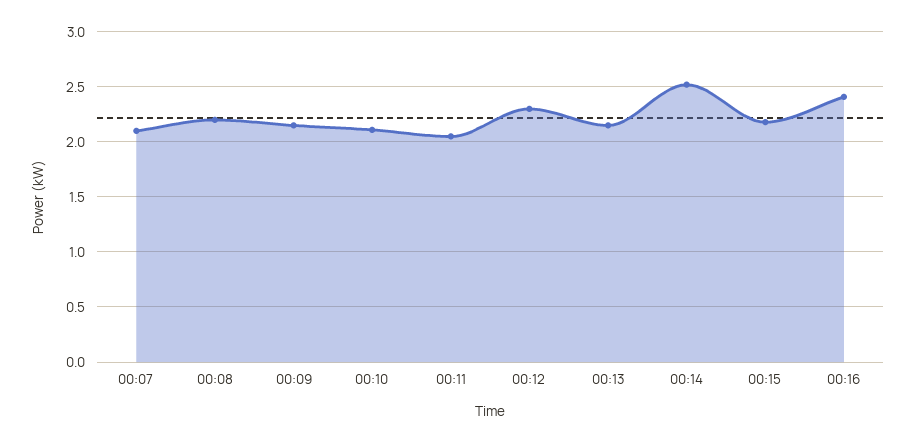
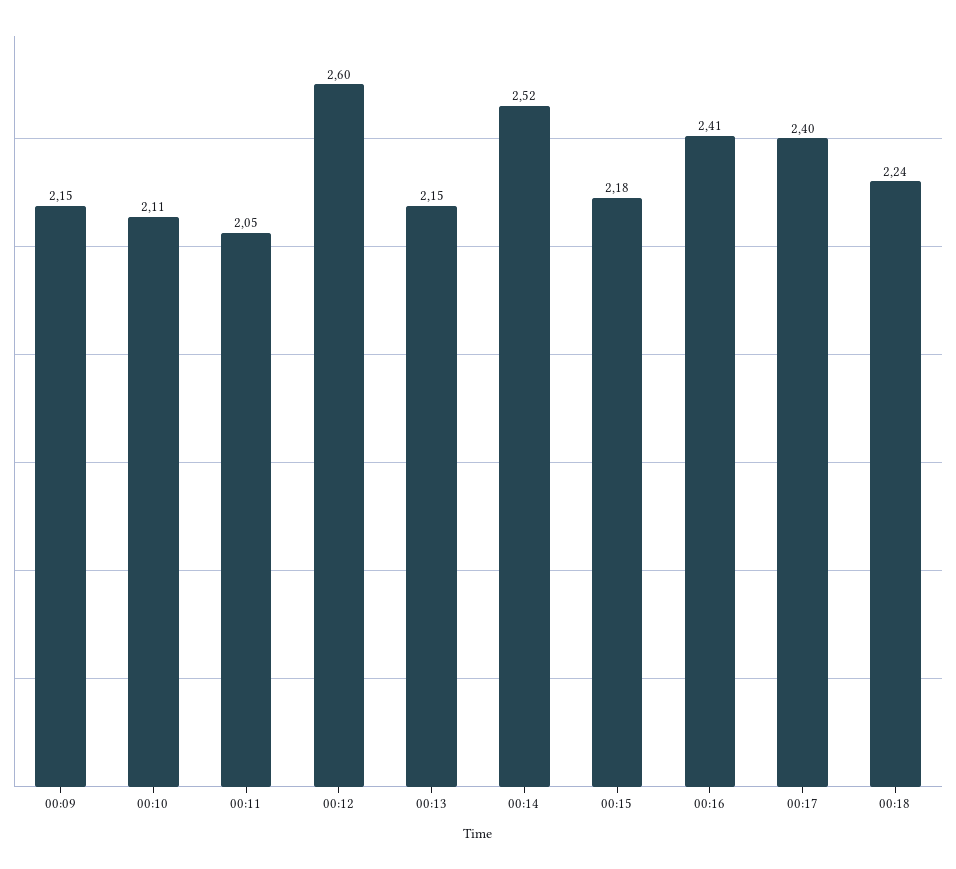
00:07: 2.1 -> none
00:08: 2.2 -> none
00:12: 2.3 -> 2.6
00:17: none -> 2.4
00:18: none -> 2.24

